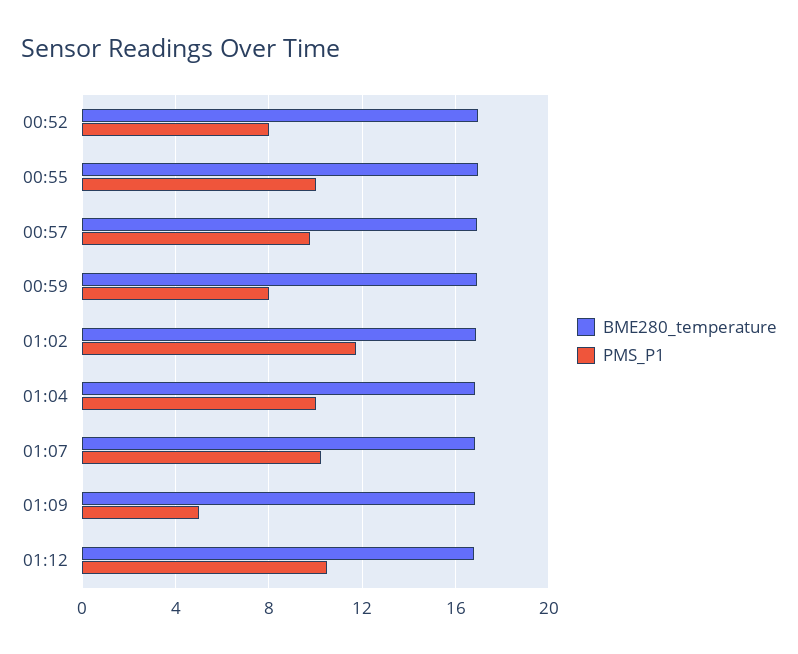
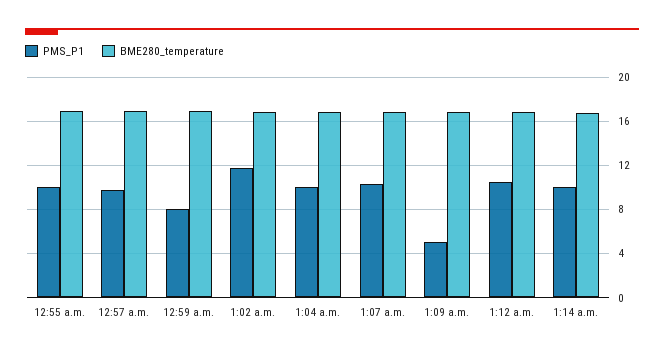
BME280_temperature, 00:52: 17 -> none
PMS_P1, 00:52: 8 -> none
PMS_P1, 1:14 a.m.: none -> 10
BME280_temperature, 1:14 a.m.: none -> 17

